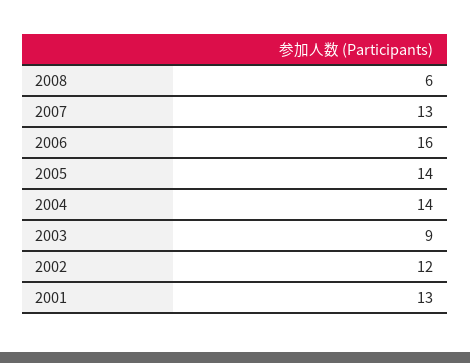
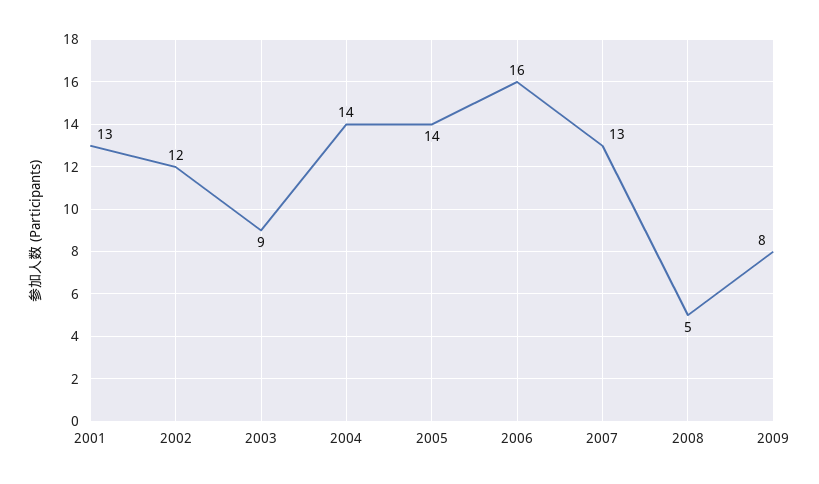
2008: 6 -> 5
2009: none -> 8

